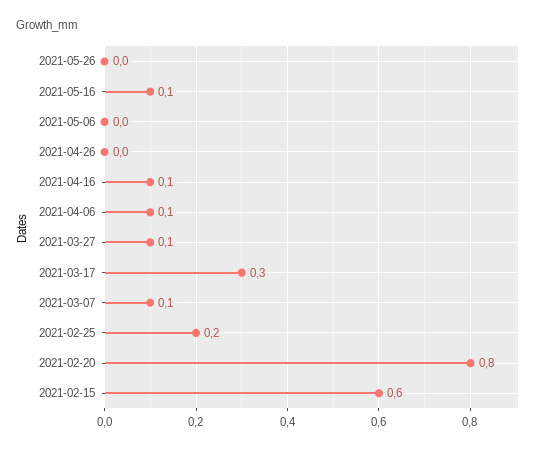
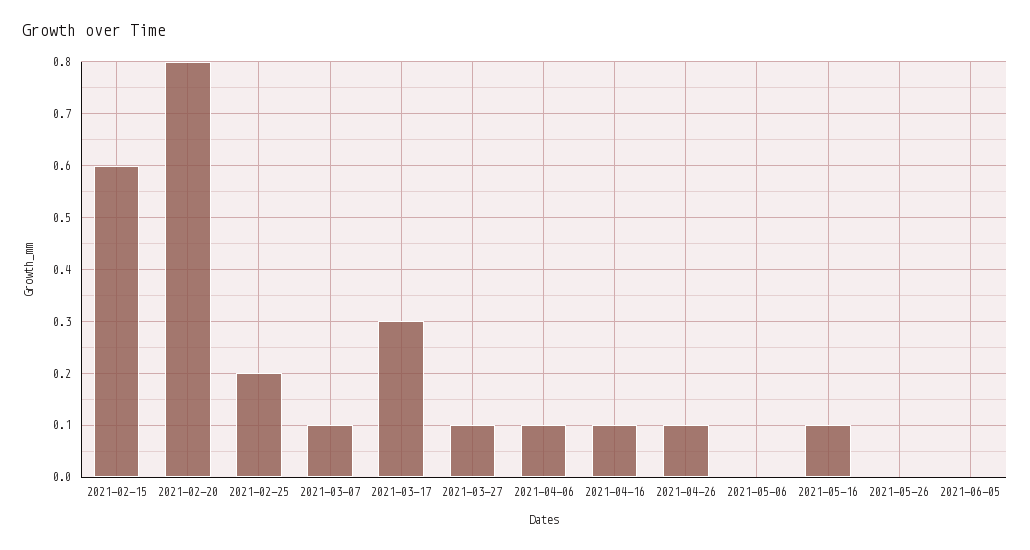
2021-04-26: 0 -> 0.1
2021-06-05: none -> 0

